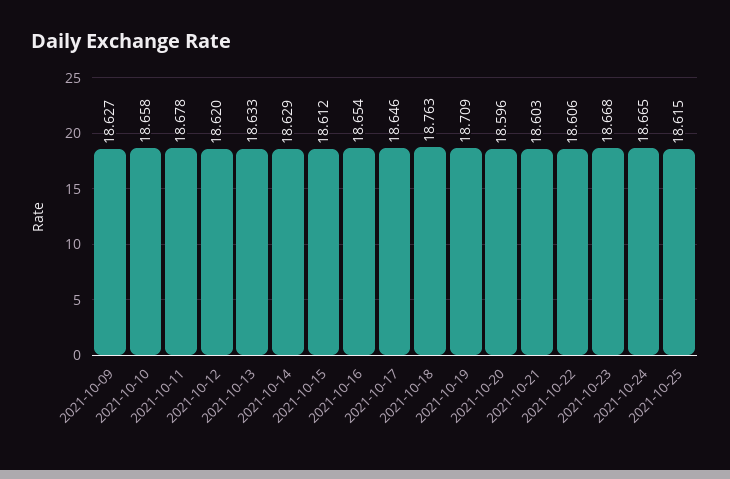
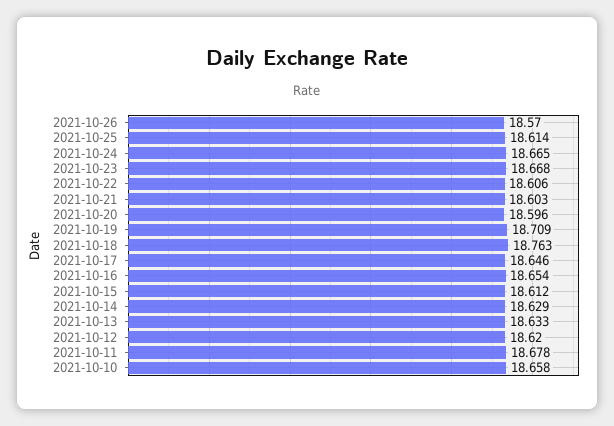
2021-10-09: 18.627 -> none
2021-10-25: 18.615 -> 18.614
2021-10-26: none -> 18.57

